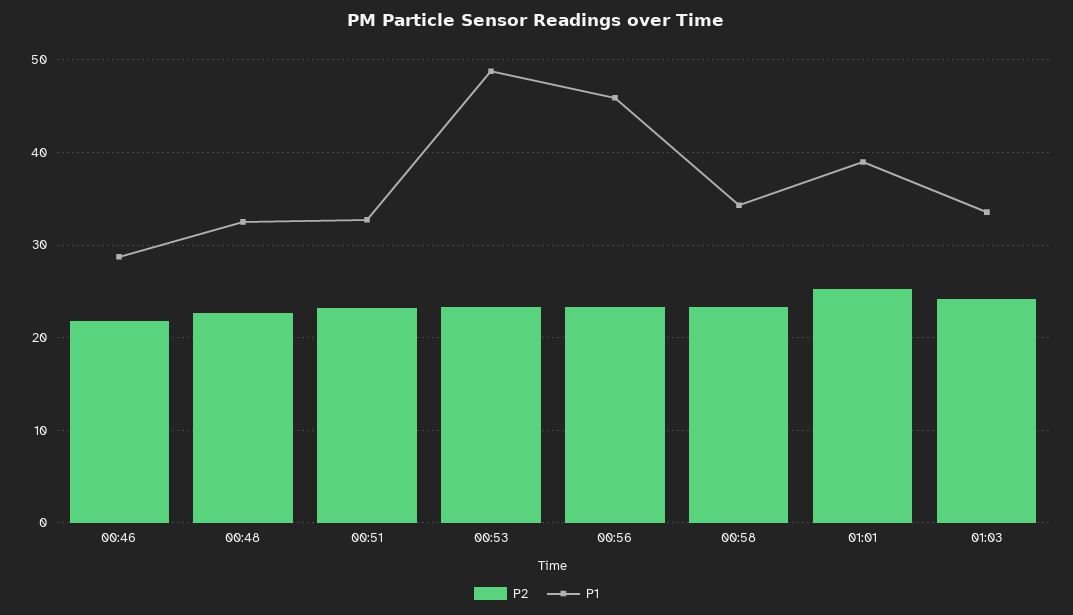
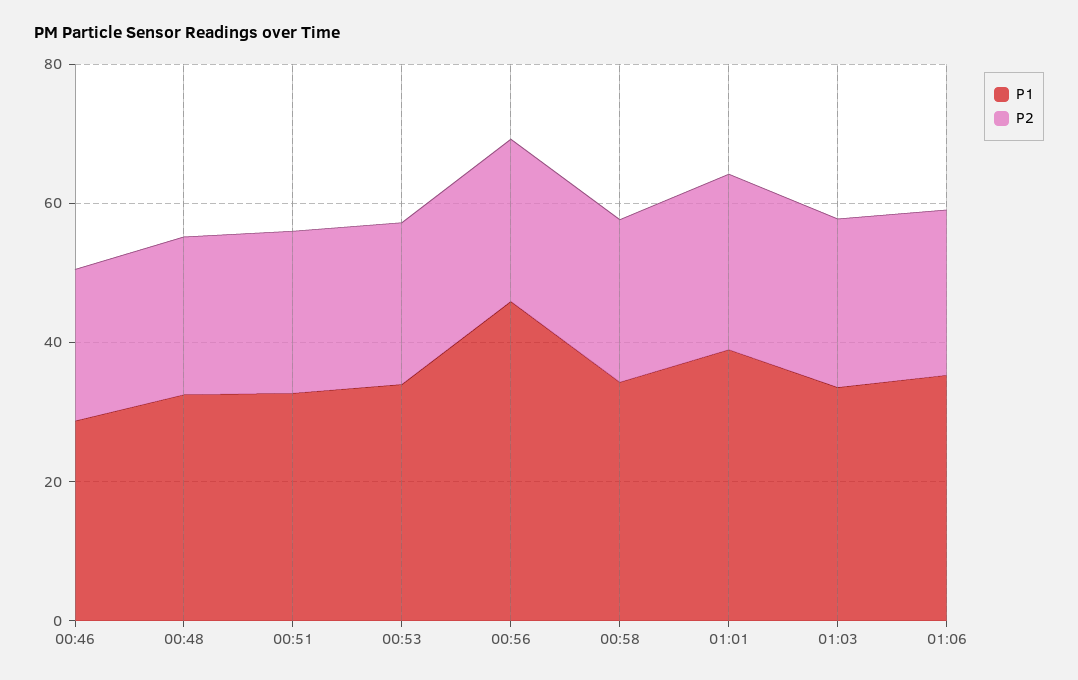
P1, 00:53: 49 -> 35
P1, 01:06: none -> 35
P2, 01:06: none -> 25

